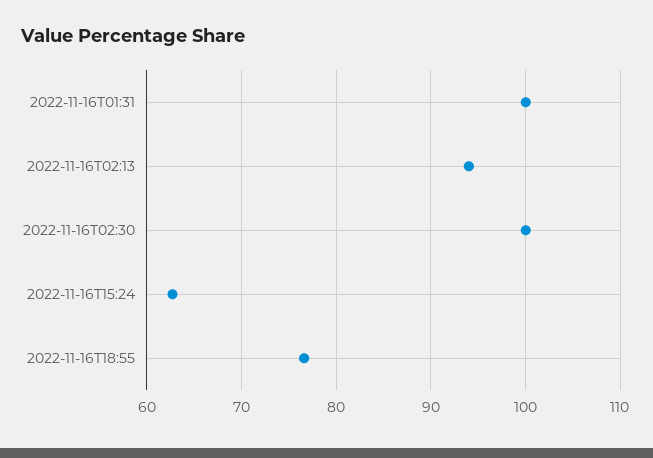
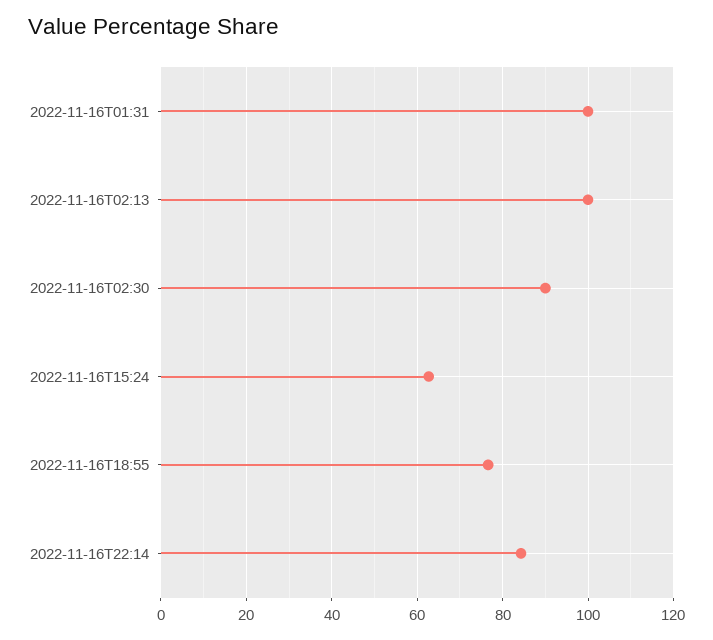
2022-11-16T02:13: 94 -> 100
2022-11-16T02:30: 100 -> 90
2022-11-16T22:14: none -> 84

